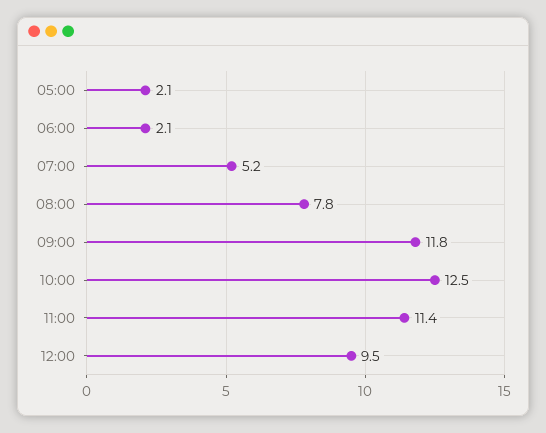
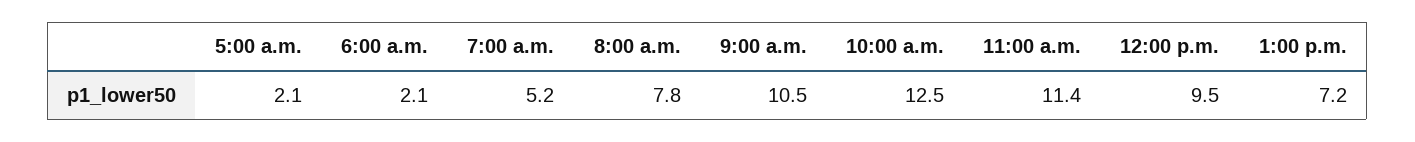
09:00: 11.8 -> 10.5
1:00 p.m.: none -> 7.2

